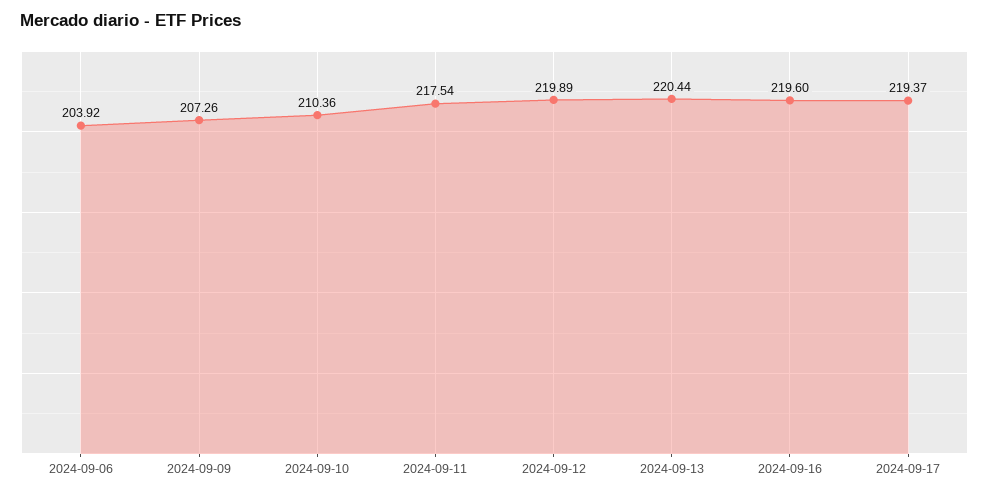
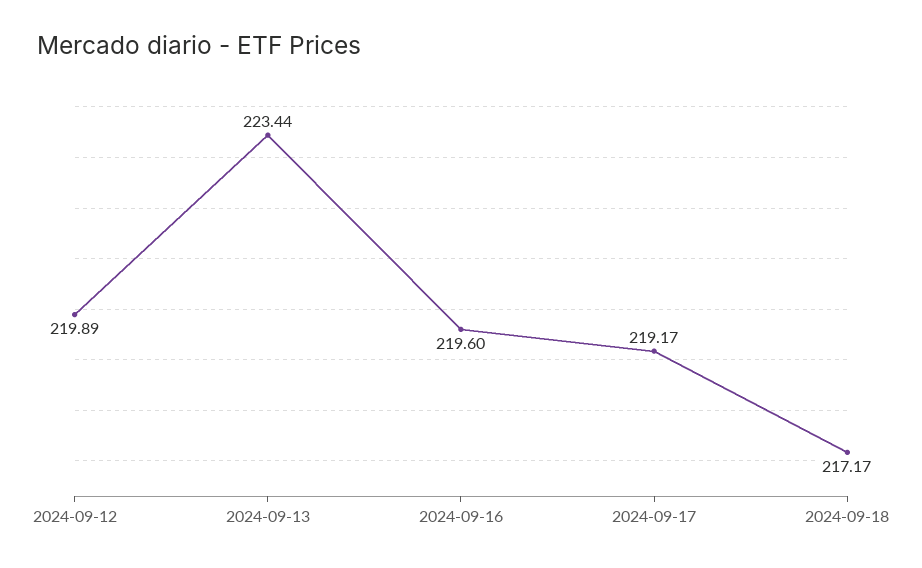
2024-09-06: 203.92 -> none
2024-09-09: 207.26 -> none
2024-09-10: 210.36 -> none
2024-09-11: 217.54 -> none
2024-09-13: 220.44 -> 223.44
2024-09-17: 219.37 -> 219.17
2024-09-18: none -> 217.17

